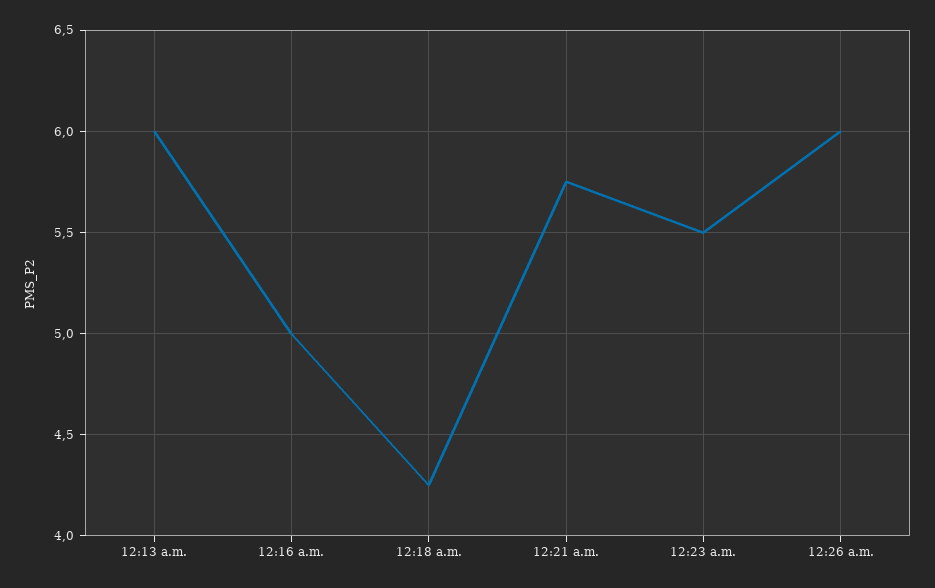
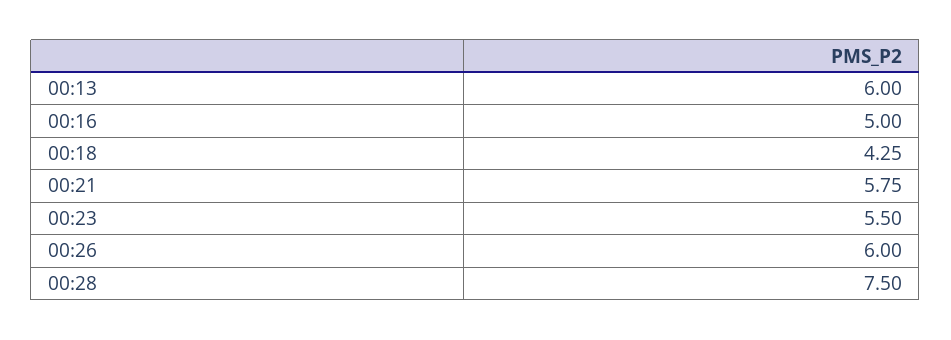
00:28: none -> 7.5

